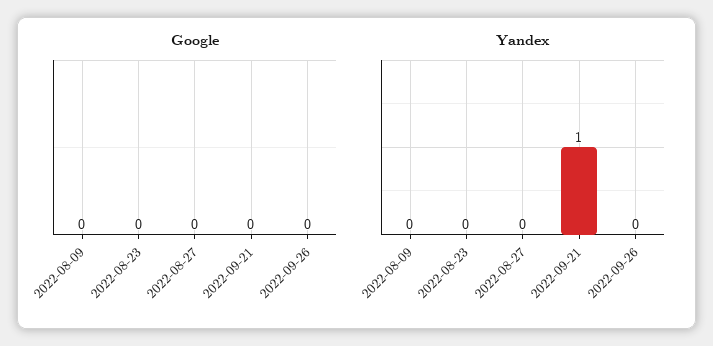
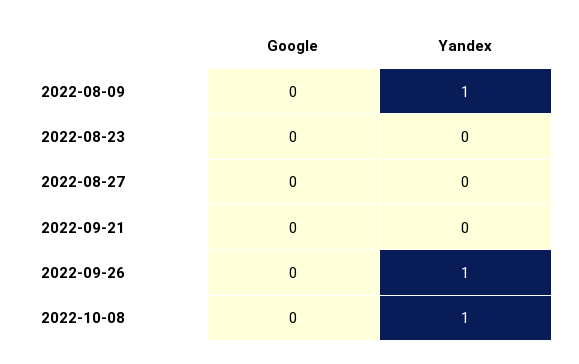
Yandex, 2022-08-09: 0 -> 1
Yandex, 2022-09-21: 1 -> 0
Yandex, 2022-09-26: 0 -> 1
Google, 2022-10-08: none -> 0
Yandex, 2022-10-08: none -> 1

